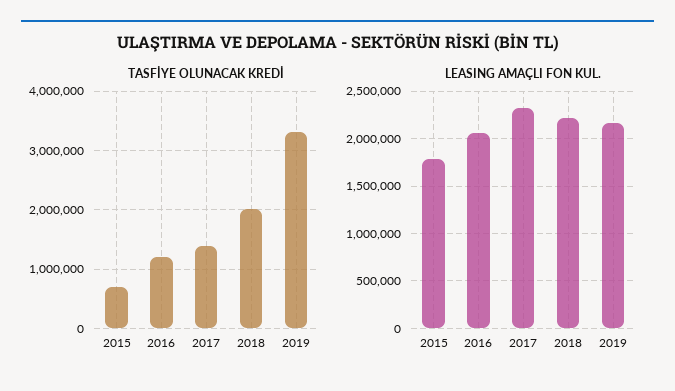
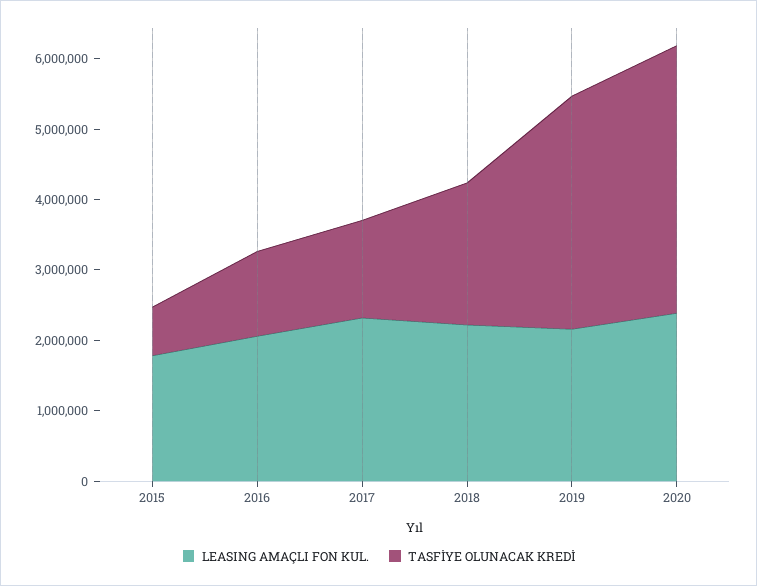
LEASING AMAÇLI FON KUL., 2020: none -> 2400000
TASFİYE OLUNACAK KREDİ, 2020: none -> 3800000

